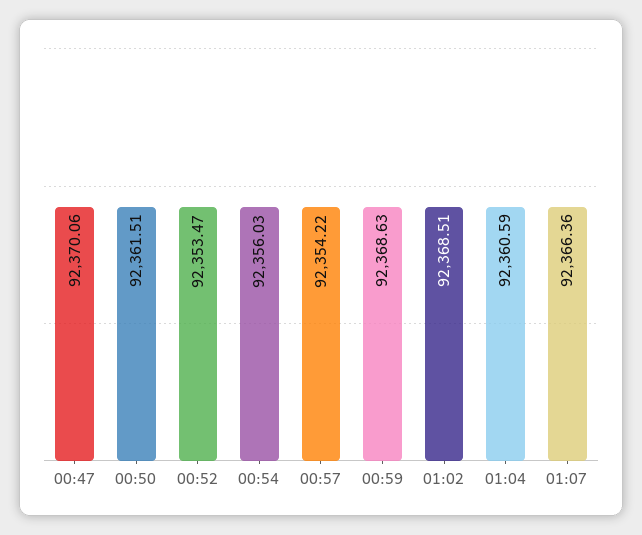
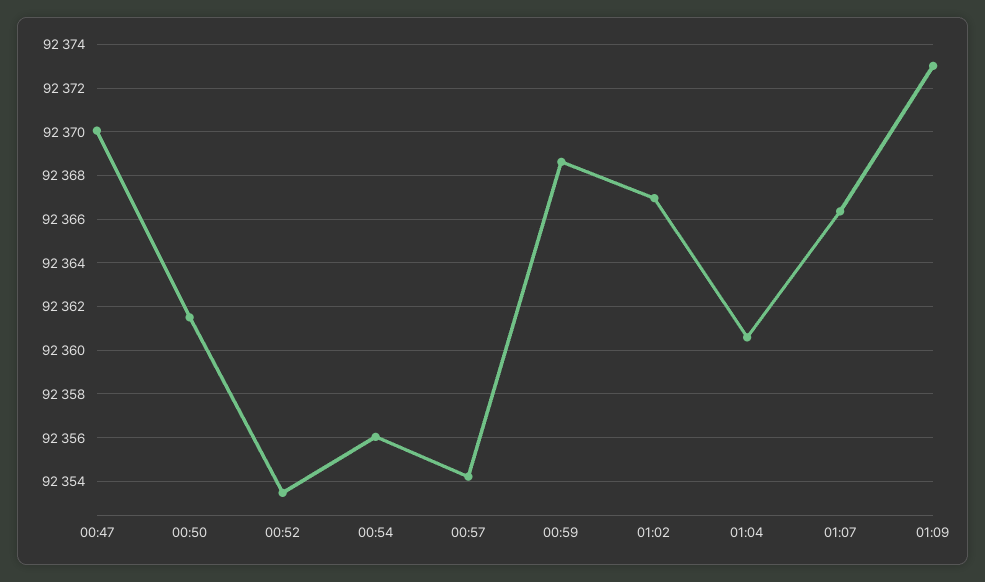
01:02: 92368.51 -> 92367
01:09: none -> 92373

